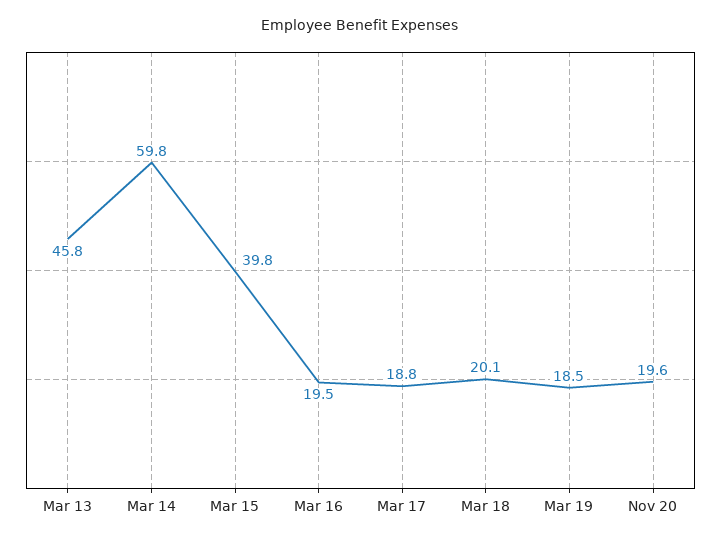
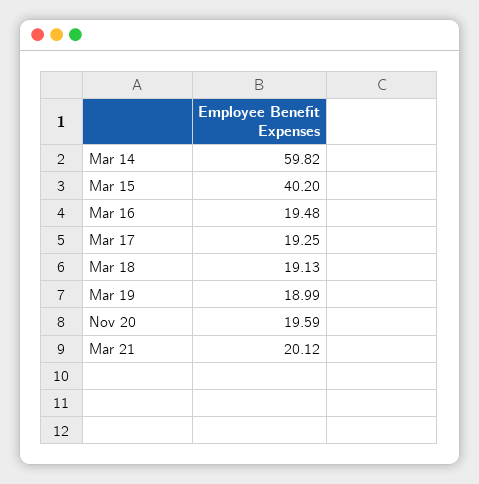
Mar 13: 45.8 -> none
Mar 15: 39.8 -> 40.2
Mar 17: 18.8 -> 19.25
Mar 18: 20.1 -> 19.13
Mar 19: 18.5 -> 18.99
Mar 21: none -> 20.12

